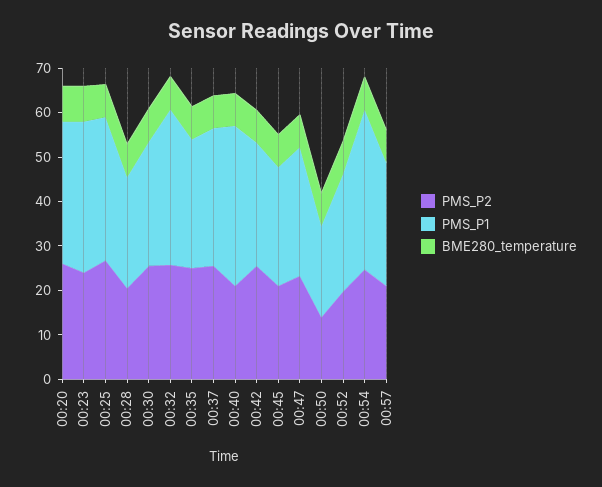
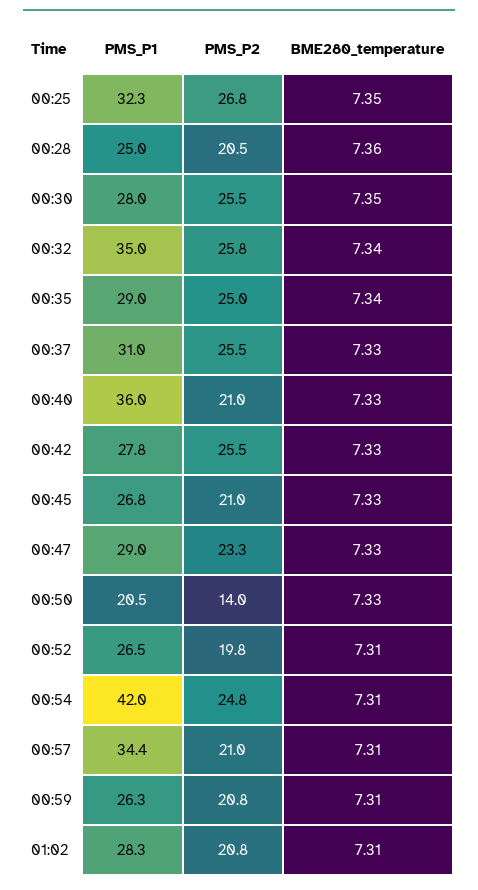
PMS_P2, 00:20: 26 -> none
PMS_P1, 00:20: 32 -> none
BME280_temperature, 00:20: 8 -> none
PMS_P2, 00:23: 24 -> none
PMS_P1, 00:23: 34 -> none
BME280_temperature, 00:23: 8 -> none
PMS_P1, 00:54: 36 -> 42
PMS_P1, 00:57: 28 -> 34.4
PMS_P1, 00:59: none -> 26.3
PMS_P2, 00:59: none -> 20.8
BME280_temperature, 00:59: none -> 7.31
PMS_P1, 01:02: none -> 28.3
PMS_P2, 01:02: none -> 20.8
BME280_temperature, 01:02: none -> 7.31

